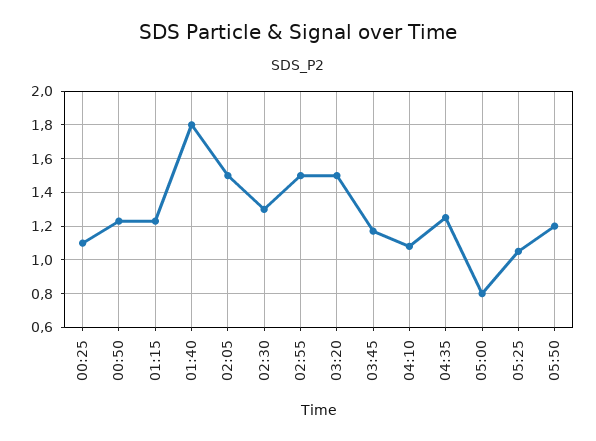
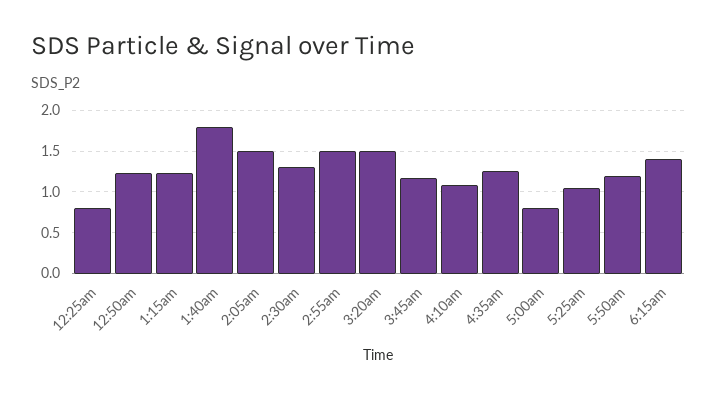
00:25: 1.1 -> 0.8
6:15am: none -> 1.4

